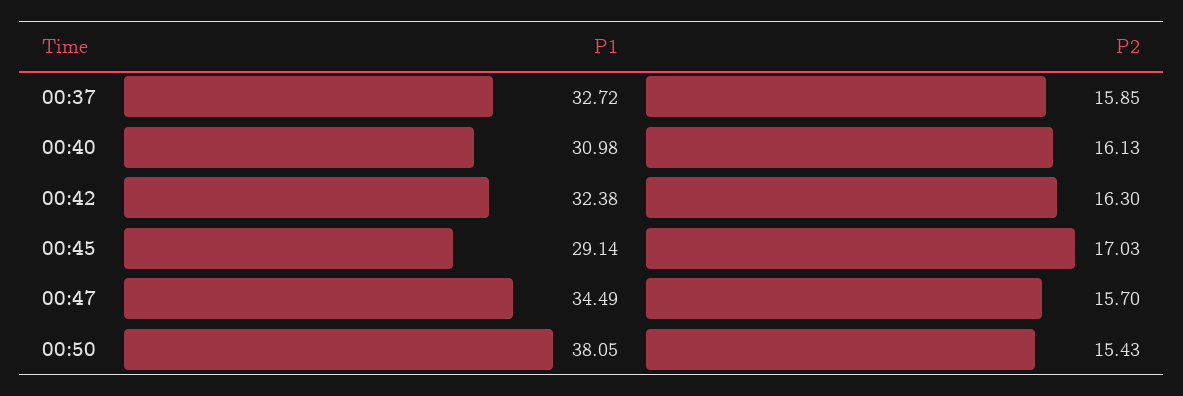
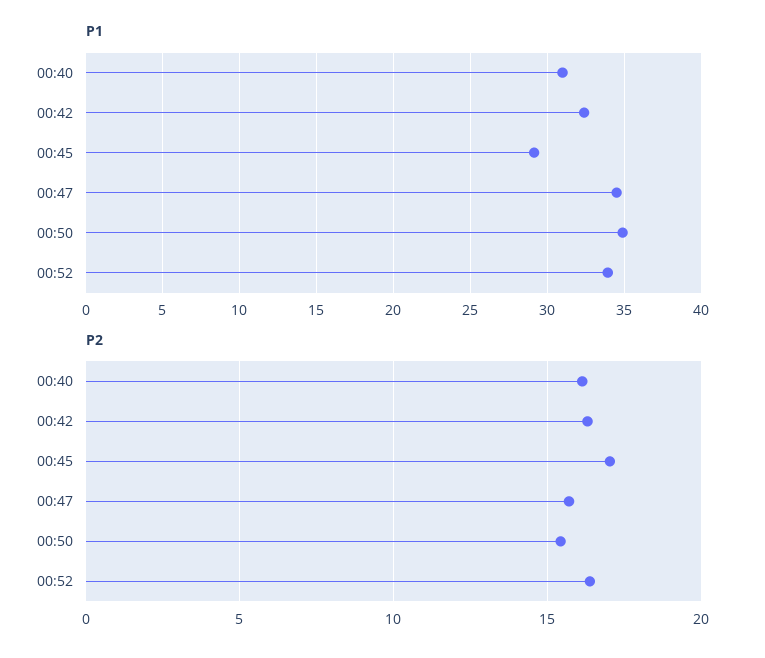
P1, 00:37: 32.72 -> none
P2, 00:37: 15.85 -> none
P1, 00:50: 38.05 -> 35
P1, 00:52: none -> 34
P2, 00:52: none -> 16.5

